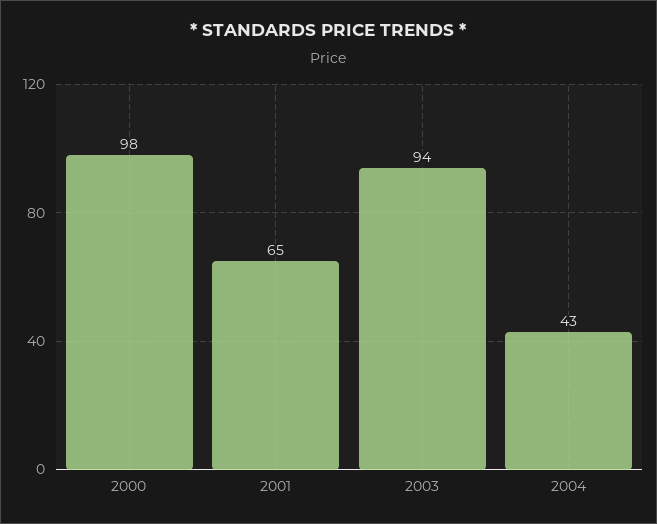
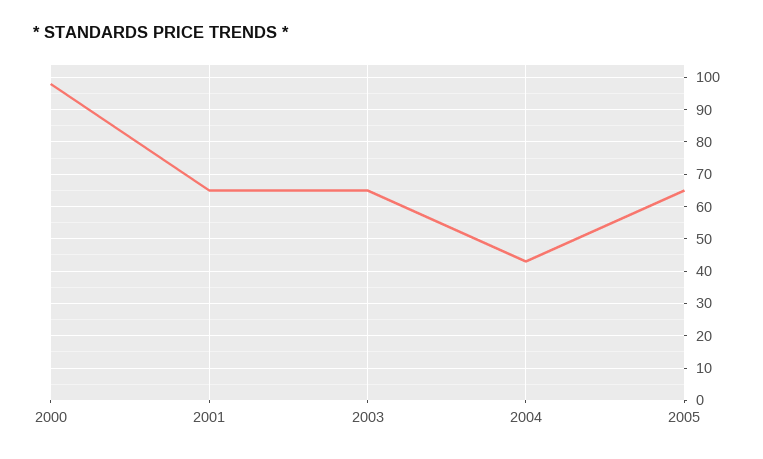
2003: 94 -> 65
2005: none -> 65

